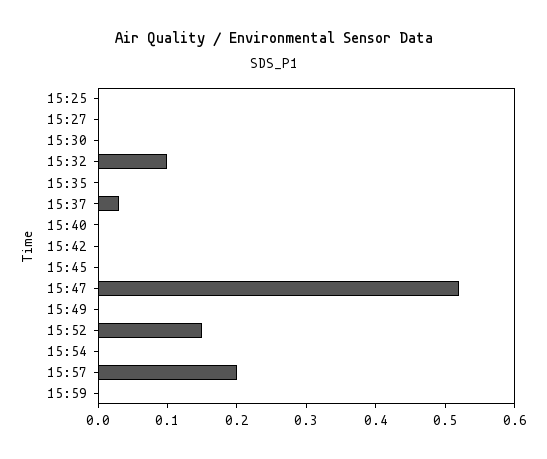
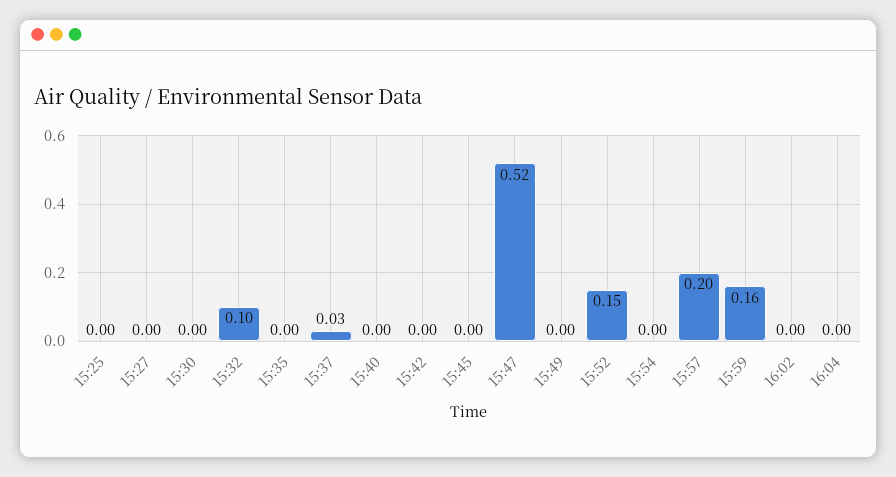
15:59: 0 -> 0.16
16:02: none -> 0
16:04: none -> 0

